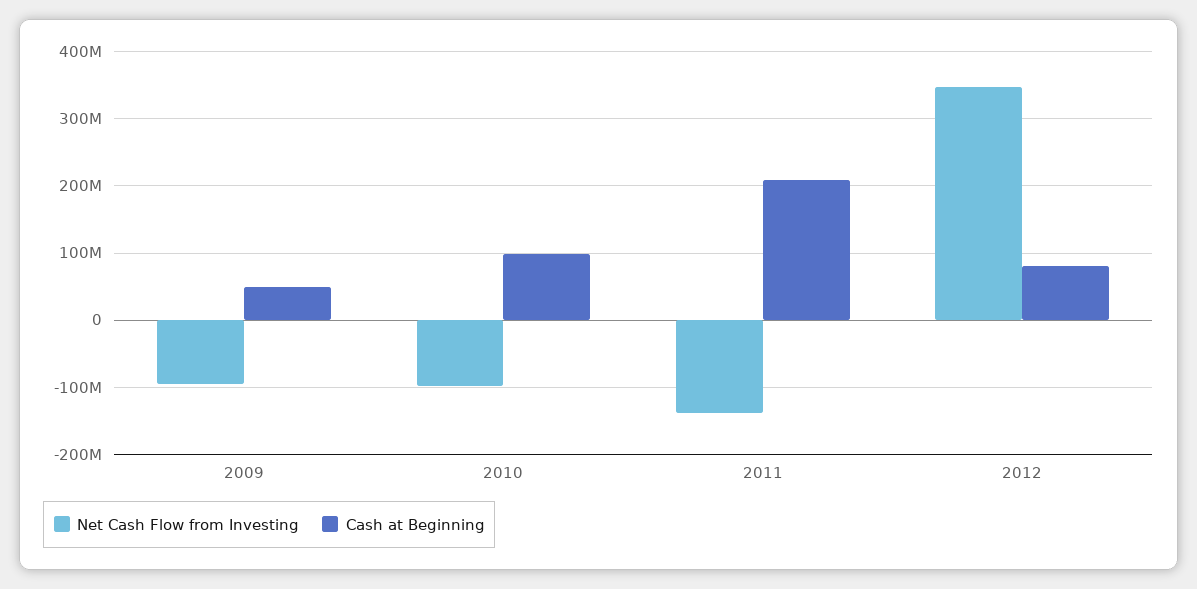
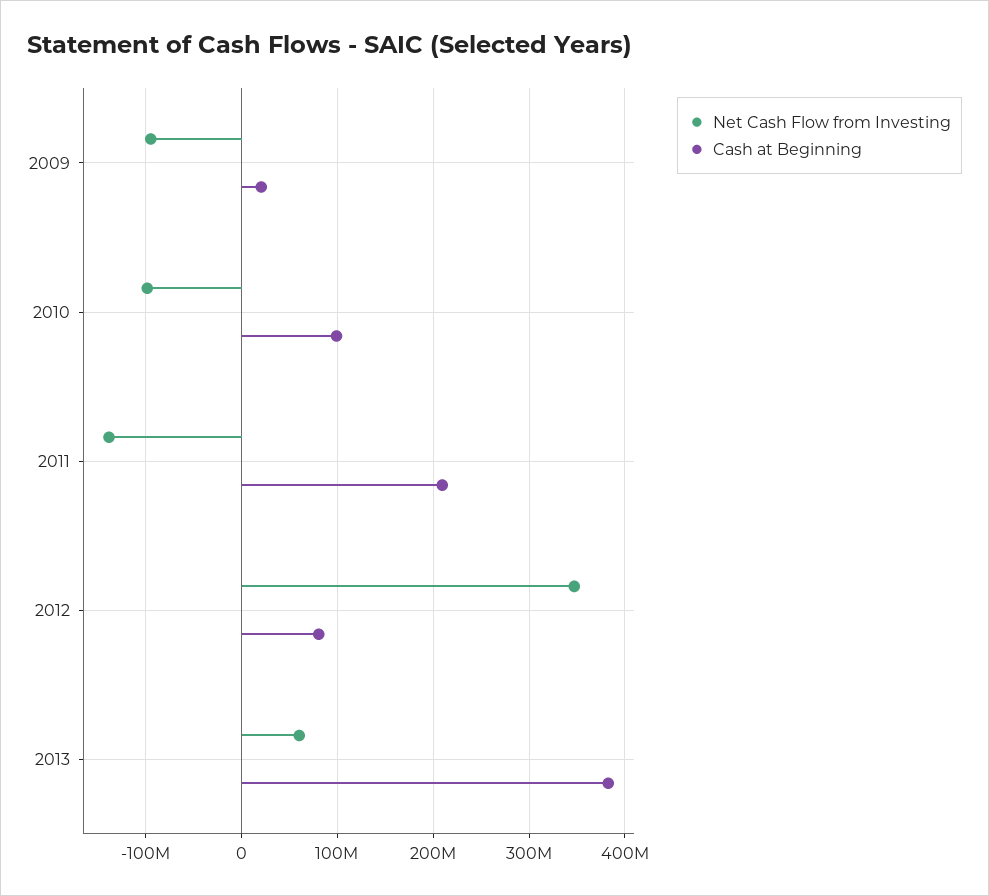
Cash at Beginning, 2009: 50000000 -> 20000000
Net Cash Flow from Investing, 2013: none -> 60000000
Cash at Beginning, 2013: none -> 380000000

